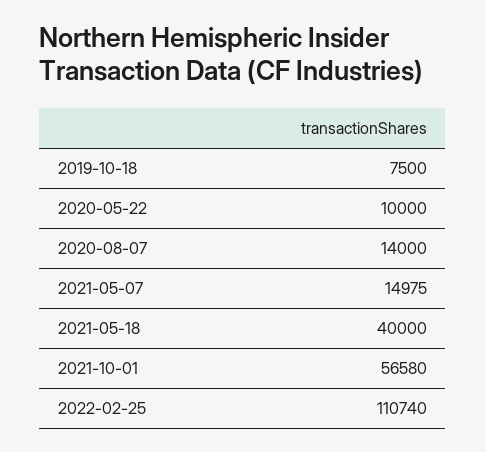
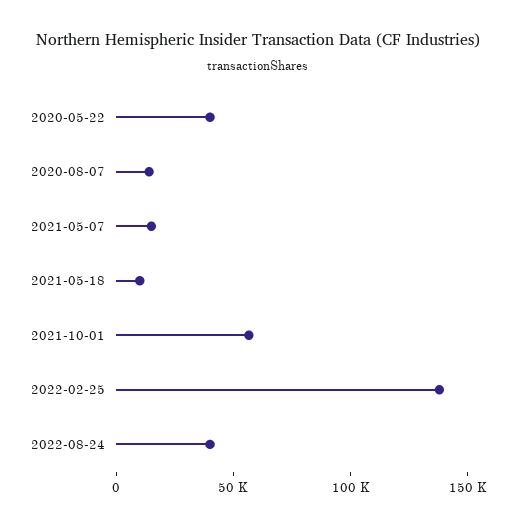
2019-10-18: 7500 -> none
2020-05-22: 10000 -> 40000
2021-05-18: 40000 -> 10000
2022-02-25: 110740 -> 140000
2022-08-24: none -> 40000

